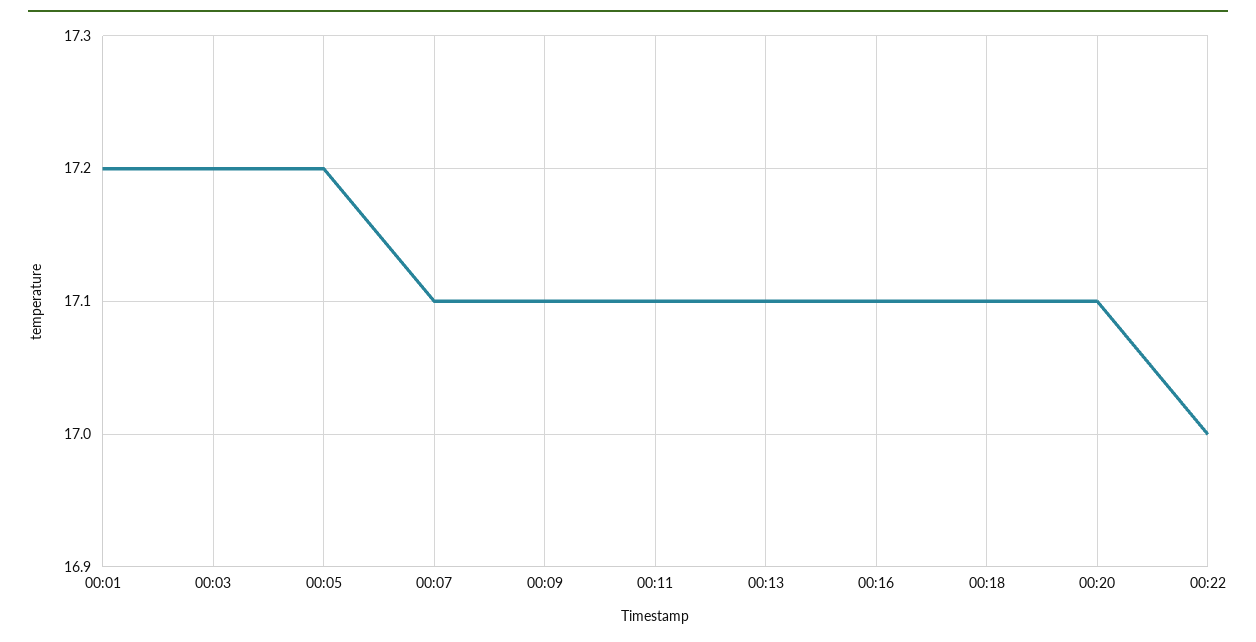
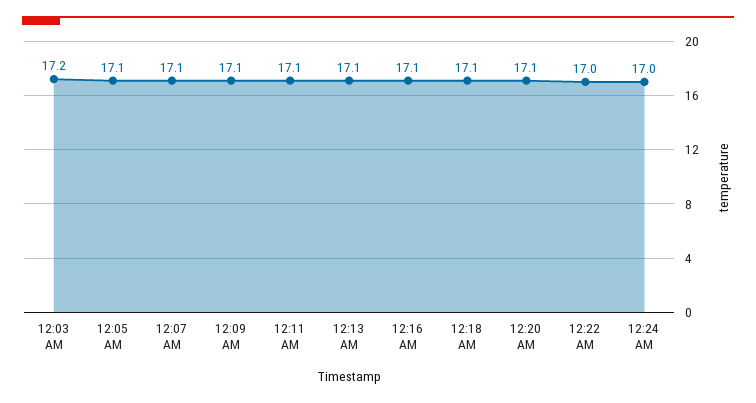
00:01: 17.2 -> none
00:05: 17.2 -> 17.1
12:24 AM: none -> 17

